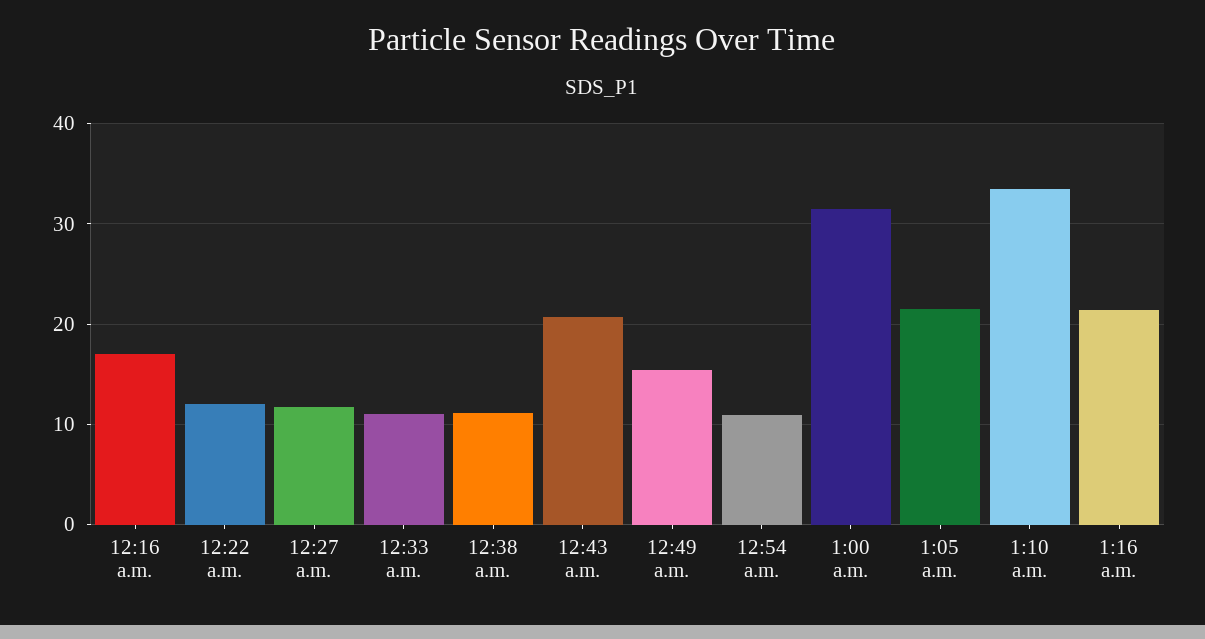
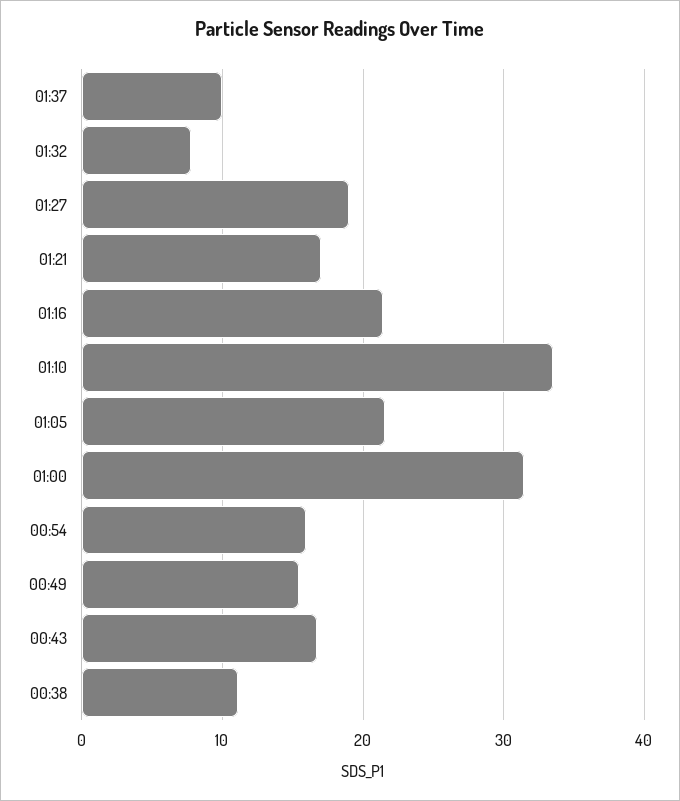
12:16 a.m.: 17 -> none
12:22 a.m.: 12 -> none
12:27 a.m.: 12 -> none
12:33 a.m.: 11 -> none
12:43 a.m.: 21 -> 17
12:54 a.m.: 11 -> 16
01:37: none -> 10
01:32: none -> 8
01:27: none -> 19
01:21: none -> 17

